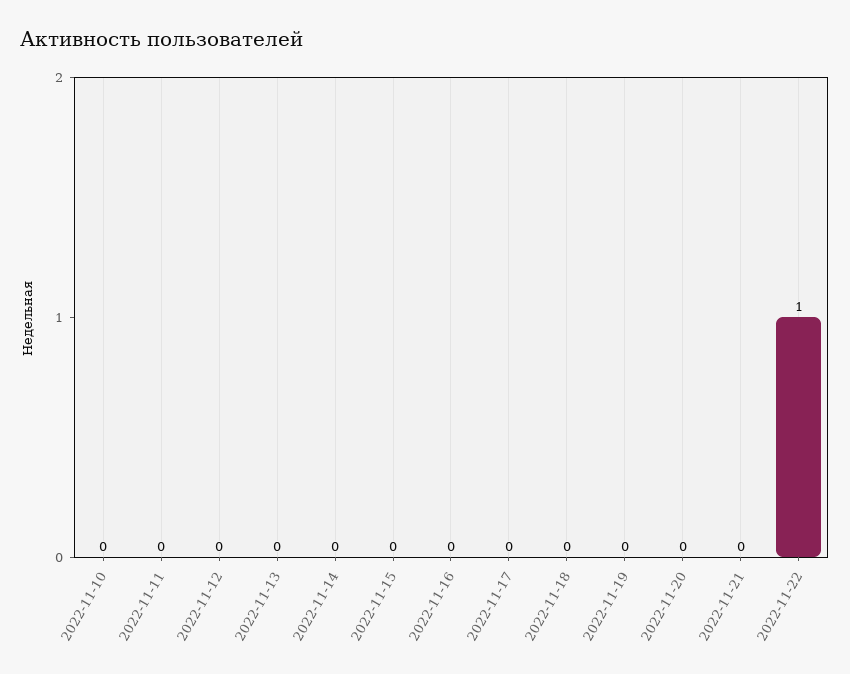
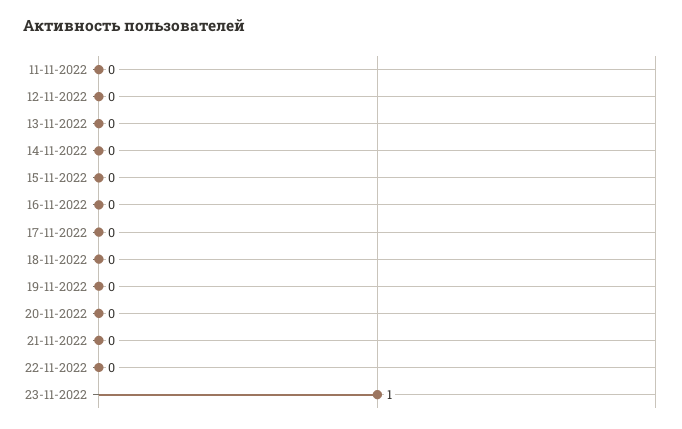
2022-11-10: 0 -> none
2022-11-22: 1 -> 0
23-11-2022: none -> 1

